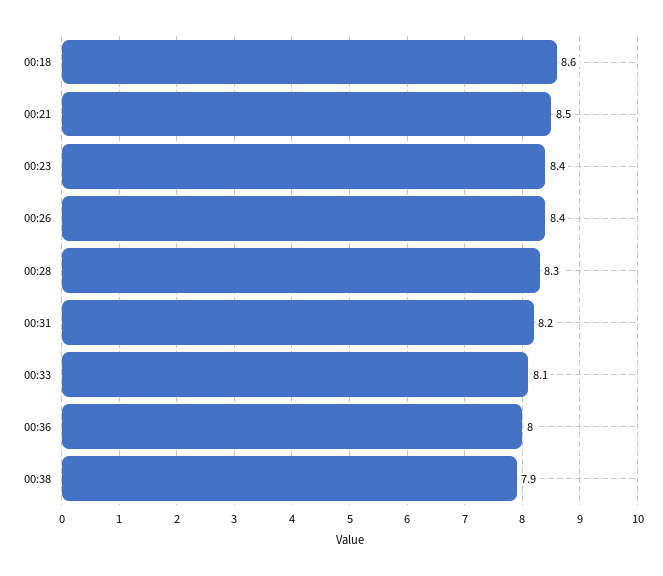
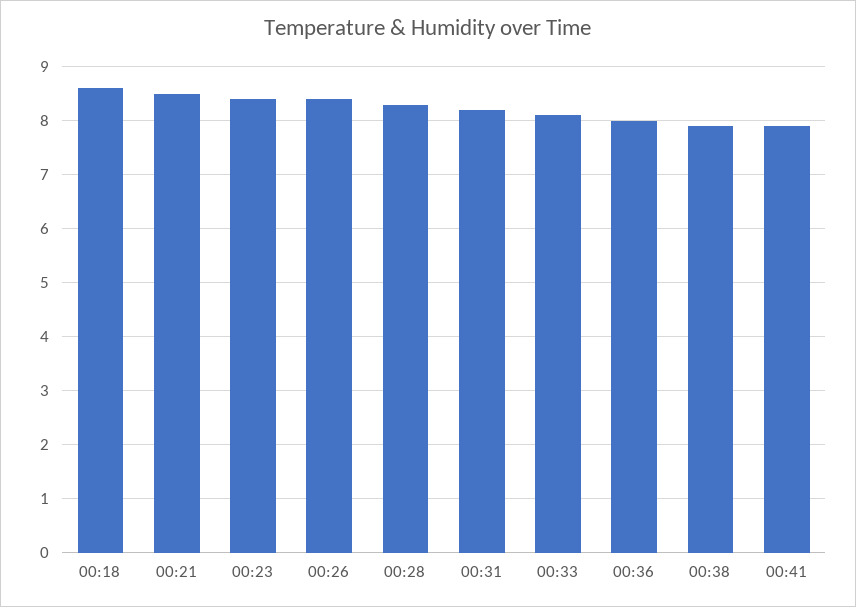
00:41: none -> 8

